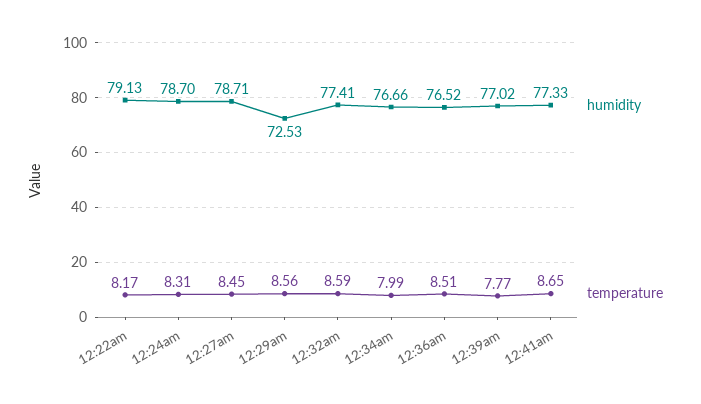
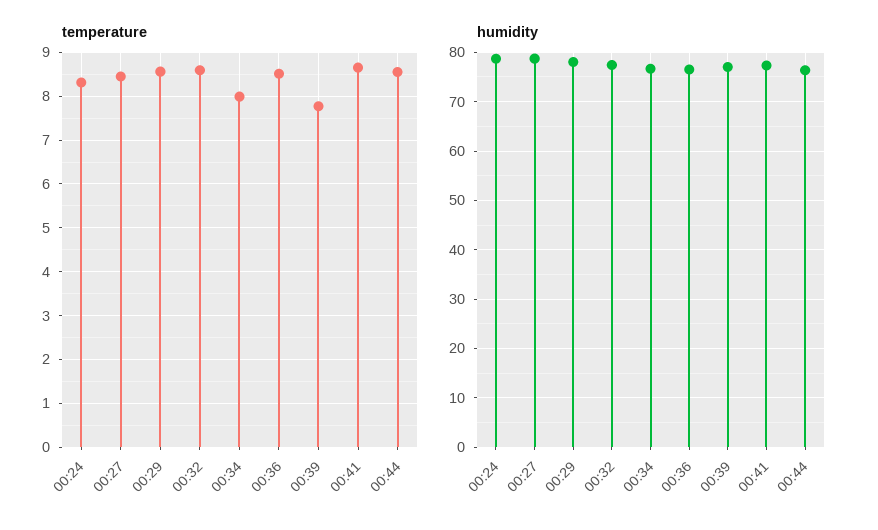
humidity, 12:22am: 79.13 -> none
temperature, 12:22am: 8.17 -> none
humidity, 12:29am: 72.53 -> 78
temperature, 00:44: none -> 8.6
humidity, 00:44: none -> 76

